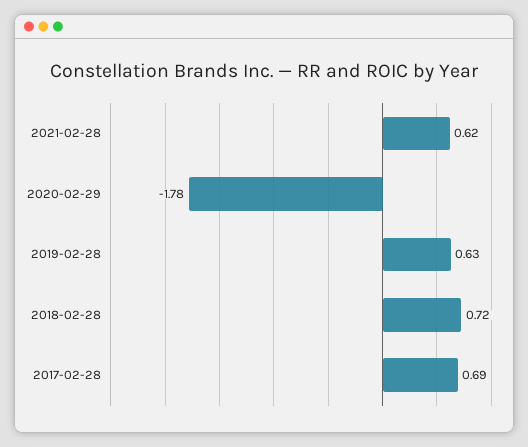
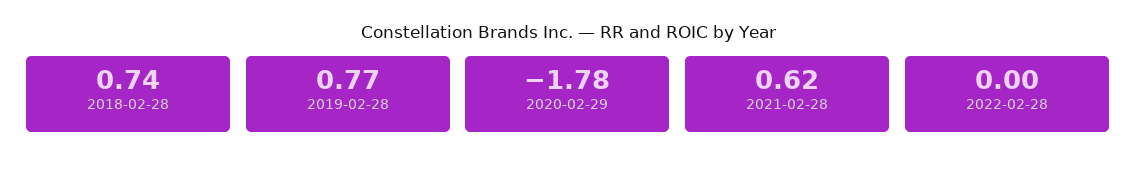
2019-02-28: 0.63 -> 0.77
2018-02-28: 0.72 -> 0.74
2017-02-28: 0.69 -> none
2022-02-28: none -> 0

